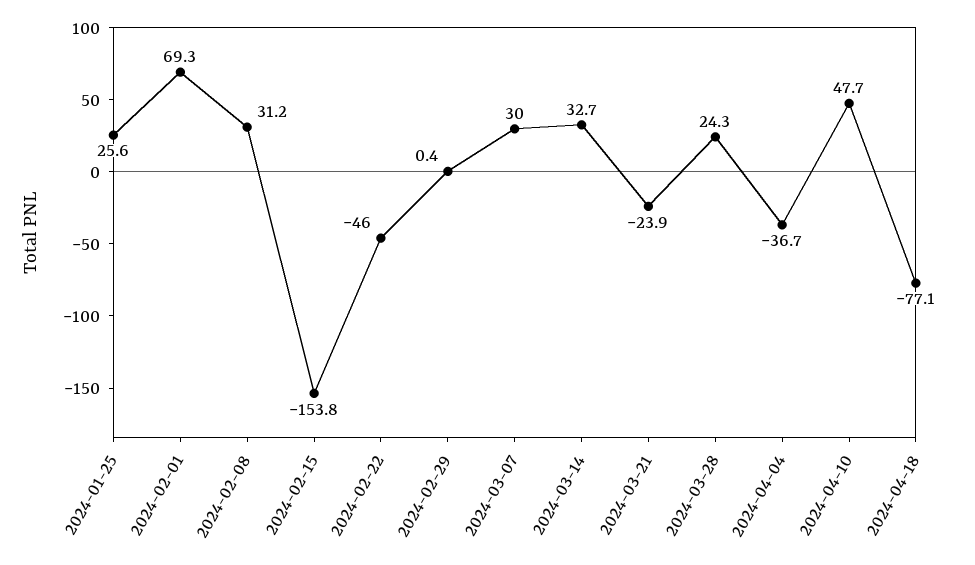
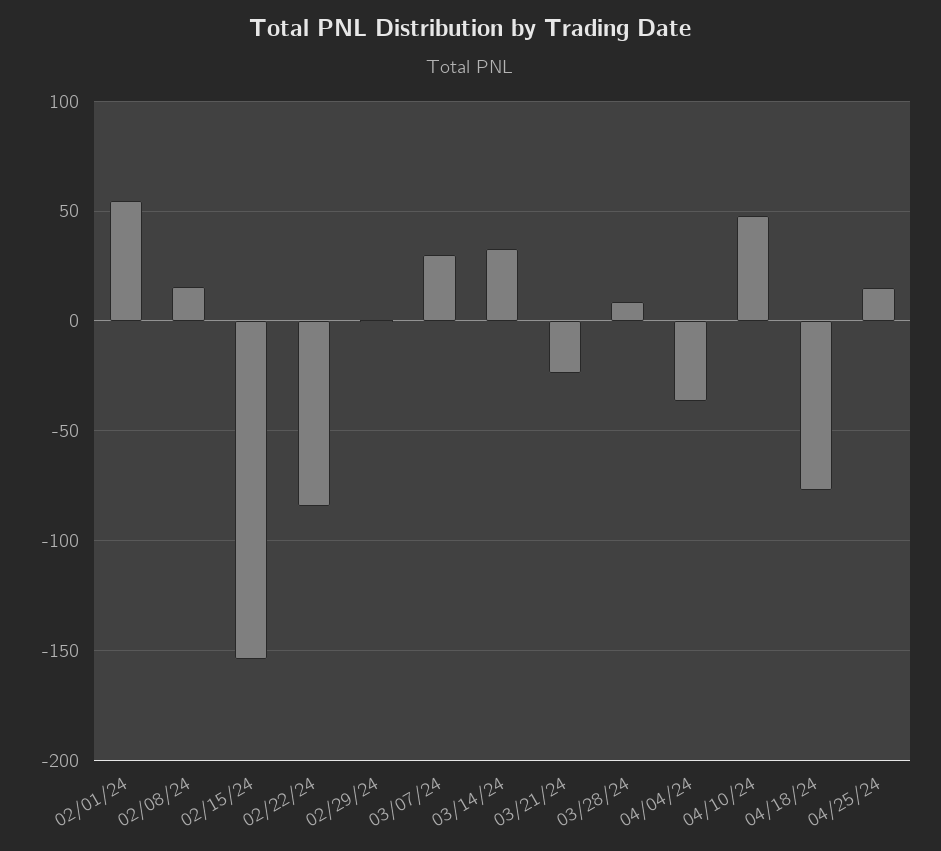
2024-01-25: 25.6 -> none
2024-02-01: 69.3 -> 55
2024-02-08: 31.2 -> 15
2024-02-22: -46 -> -85
2024-03-28: 24.3 -> 10
04/25/24: none -> 15

